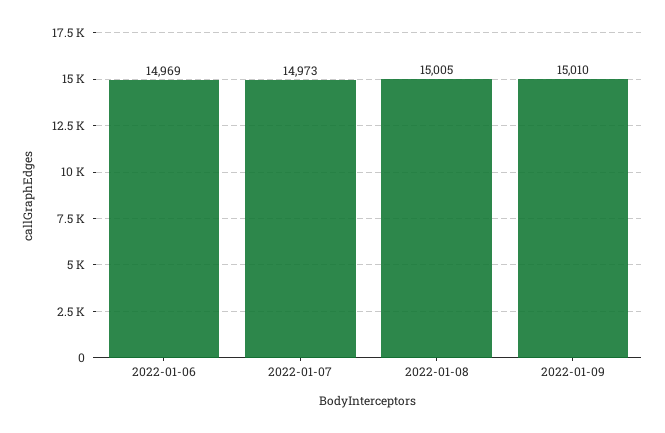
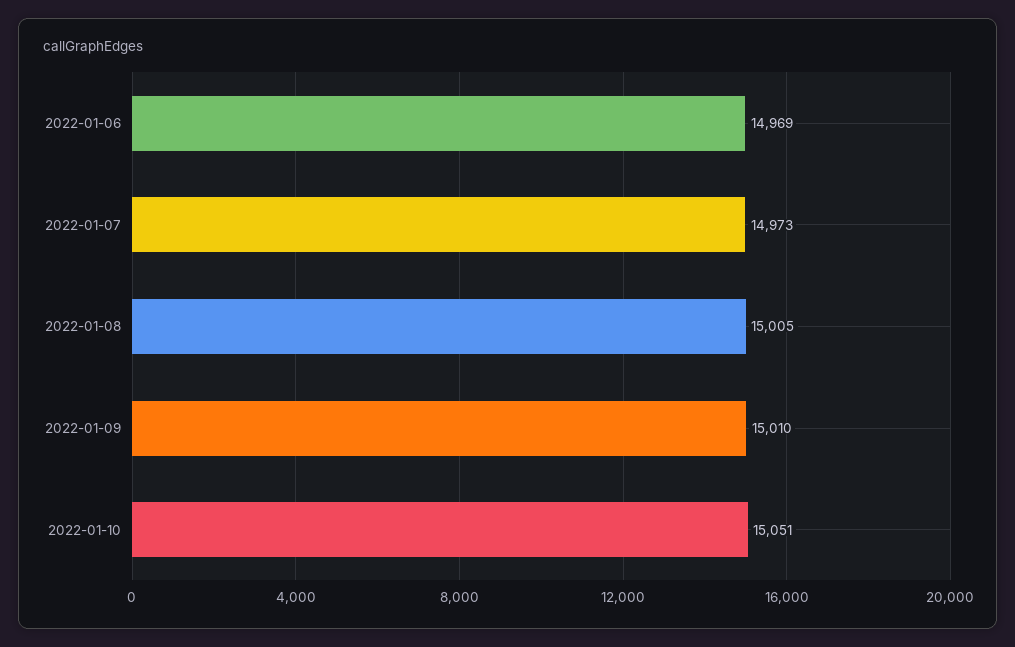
2022-01-10: none -> 15051

